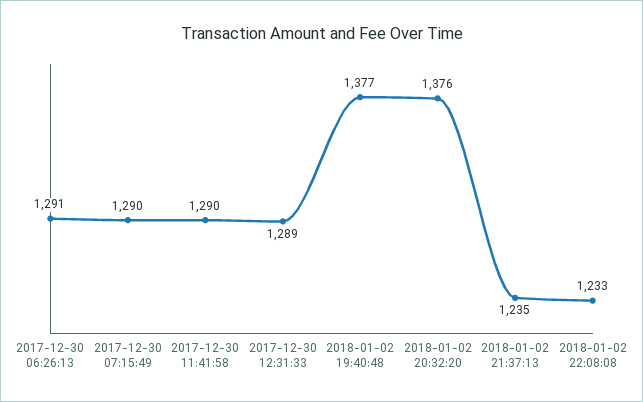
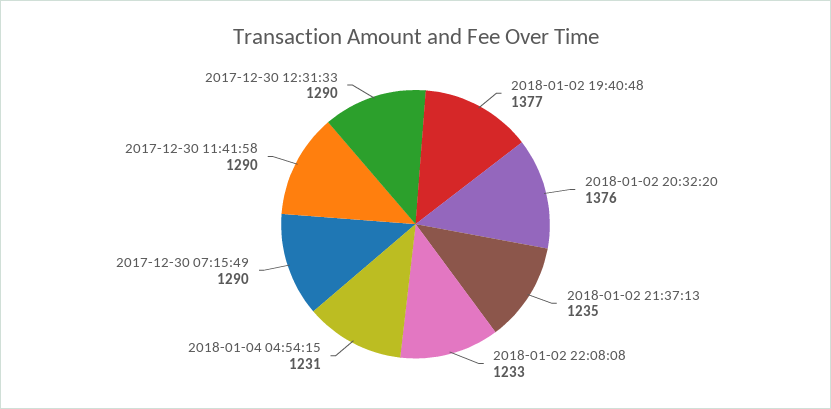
2017-12-30 06:26:13: 1291 -> none
2017-12-30 12:31:33: 1289 -> 1290
2018-01-04 04:54:15: none -> 1231

